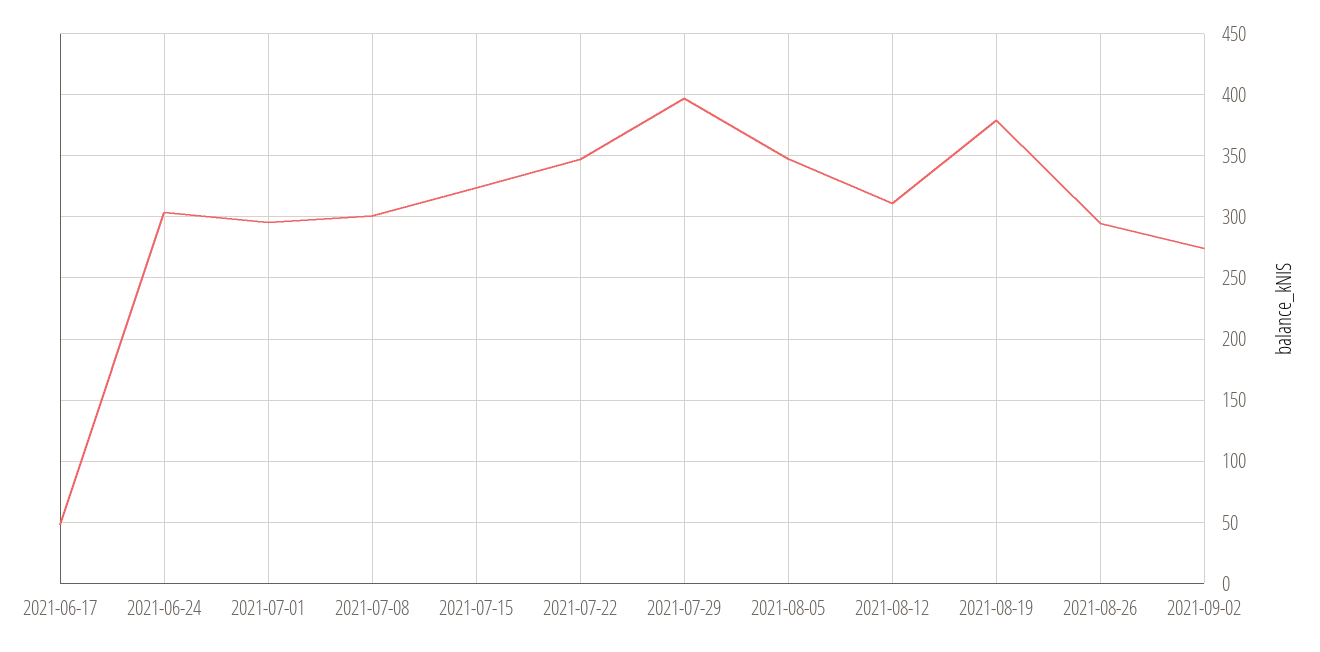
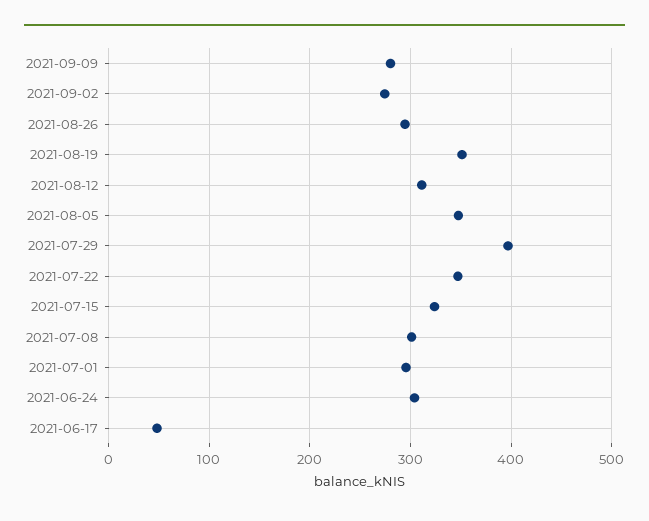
2021-08-19: 380 -> 350
2021-09-09: none -> 280

